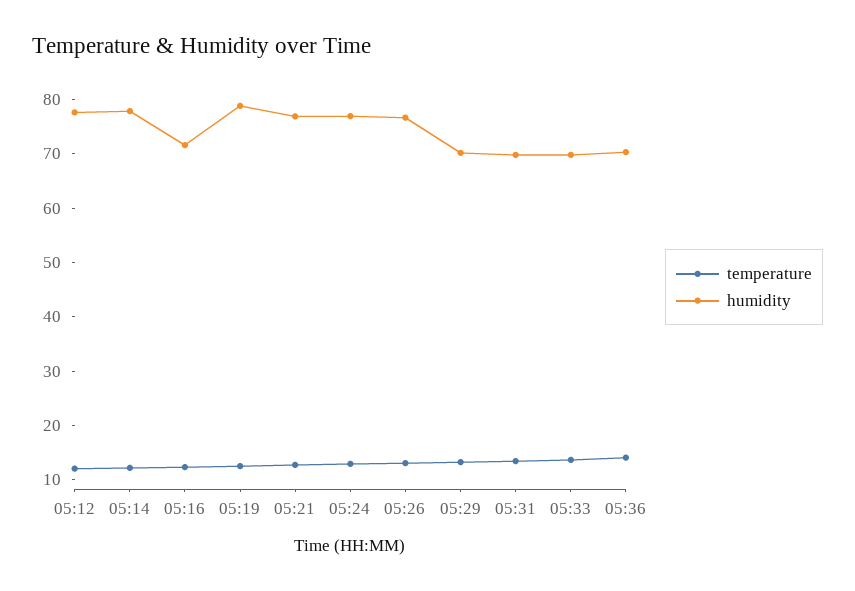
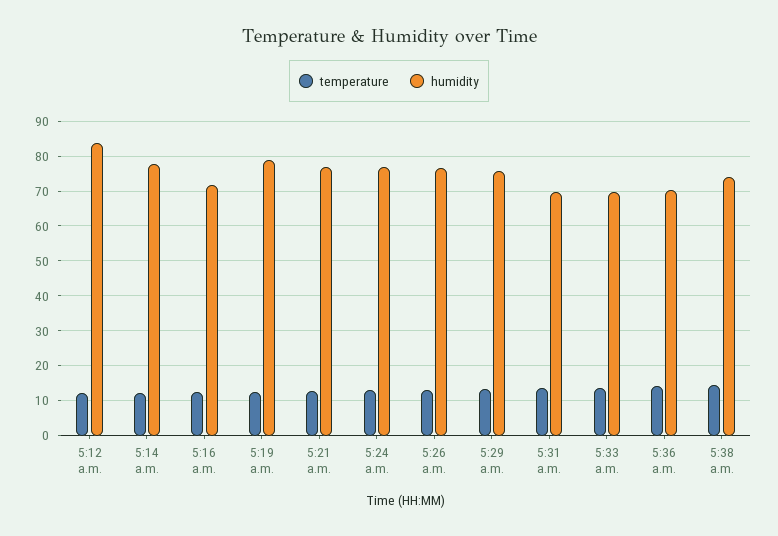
humidity, 05:12: 78 -> 84
humidity, 05:29: 70 -> 76
temperature, 5:38 a.m.: none -> 14
humidity, 5:38 a.m.: none -> 74

